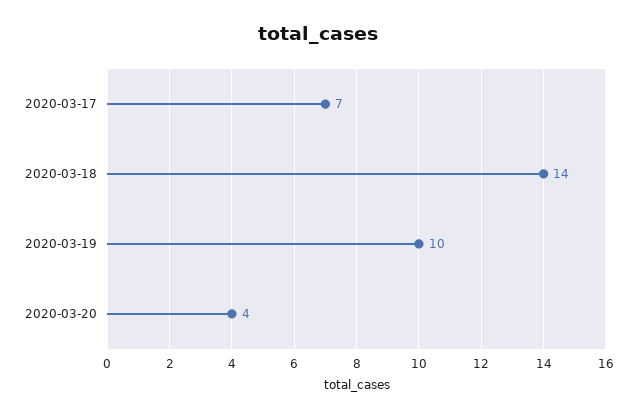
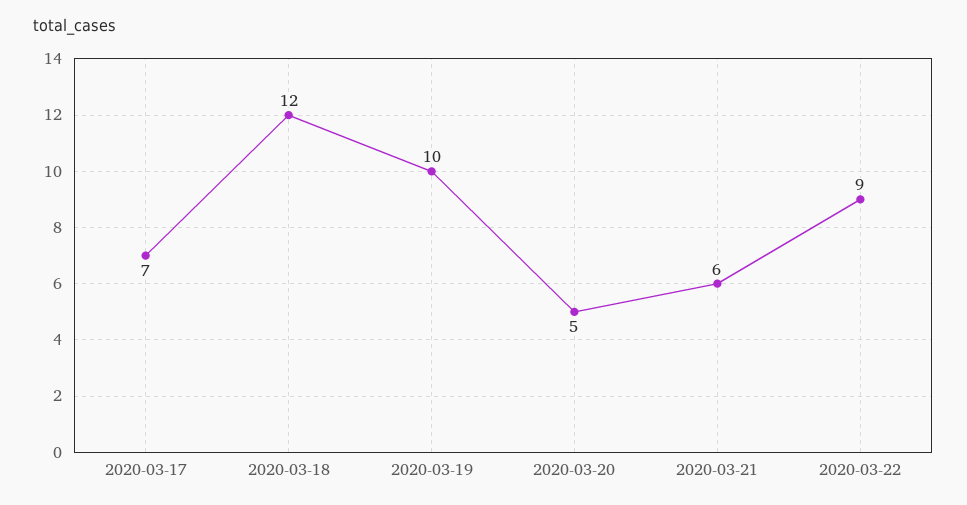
2020-03-18: 14 -> 12
2020-03-20: 4 -> 5
2020-03-21: none -> 6
2020-03-22: none -> 9

